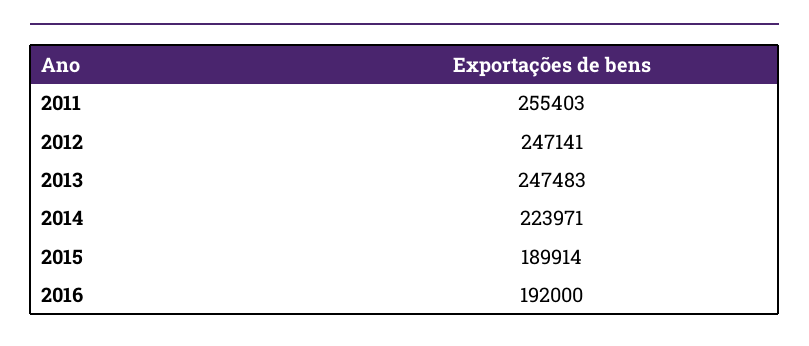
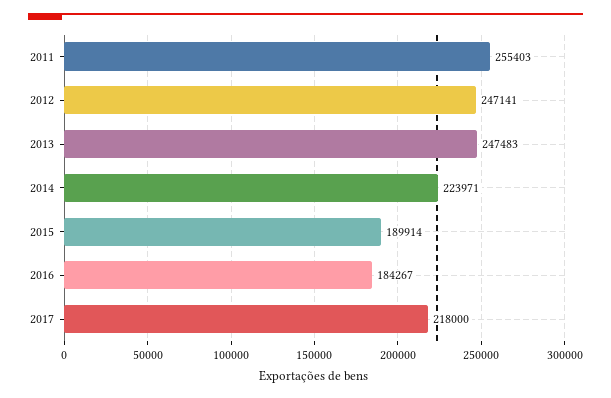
2016: 192000 -> 184267
2017: none -> 218000

